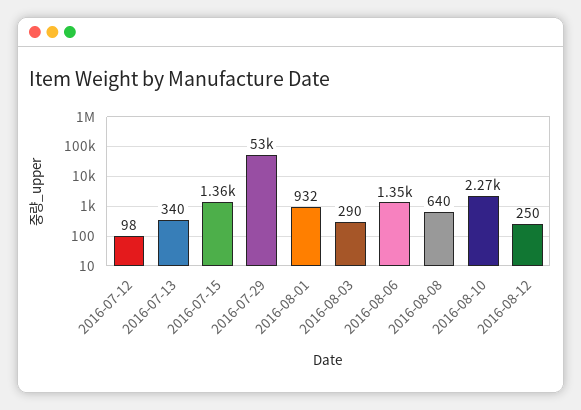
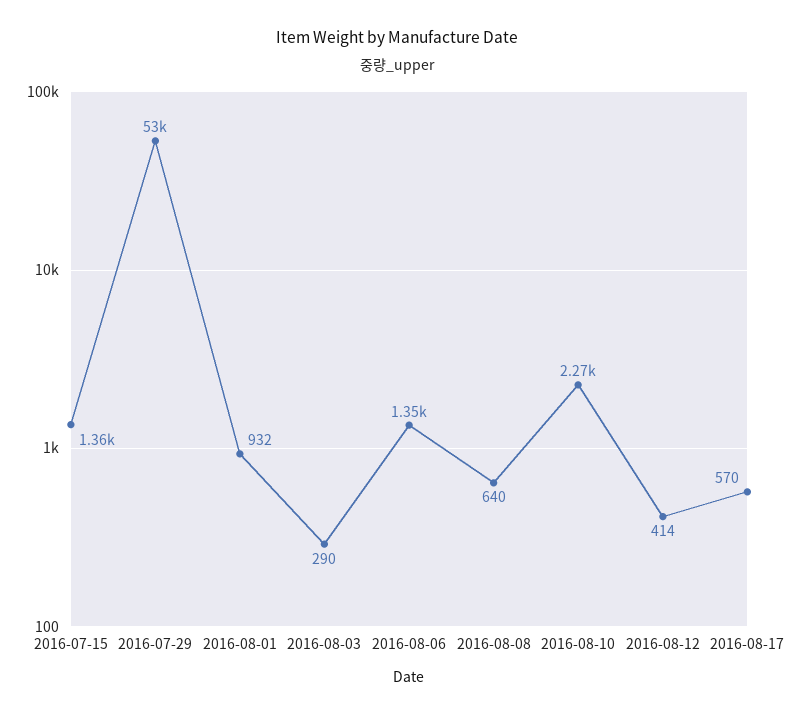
2016-07-12: 98 -> none
2016-07-13: 340 -> none
2016-08-12: 250 -> 414
2016-08-17: none -> 570

